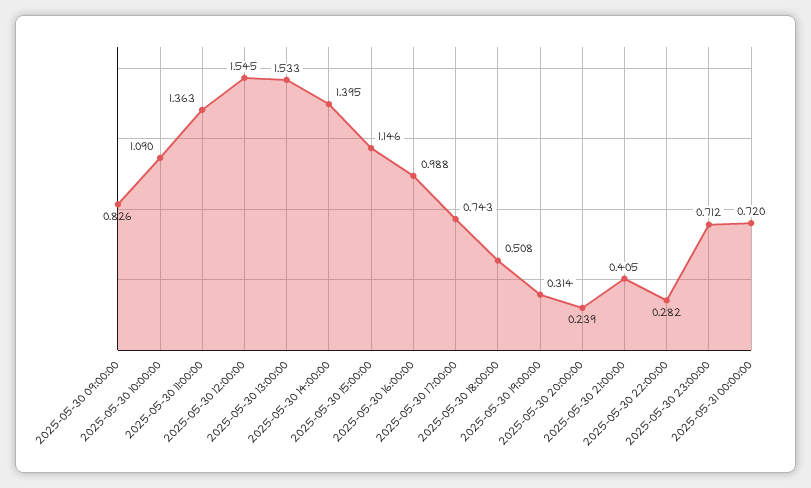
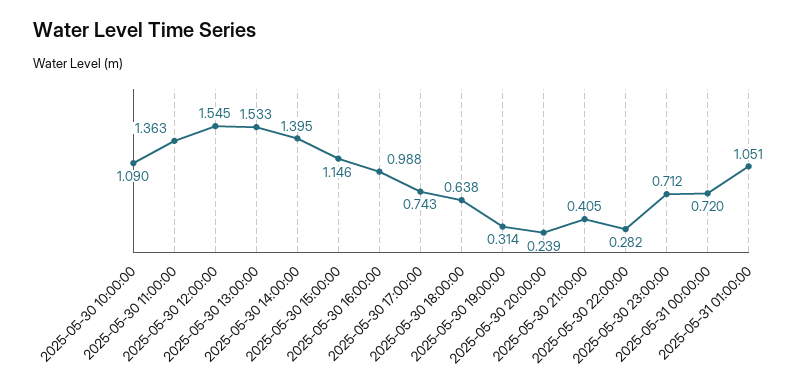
2025-05-30 09:00:00: 0.826 -> none
2025-05-30 18:00:00: 0.508 -> 0.638
2025-05-31 01:00:00: none -> 1.051

